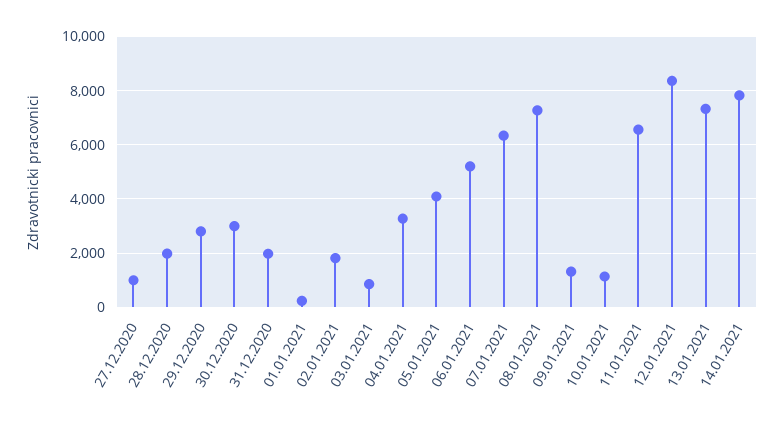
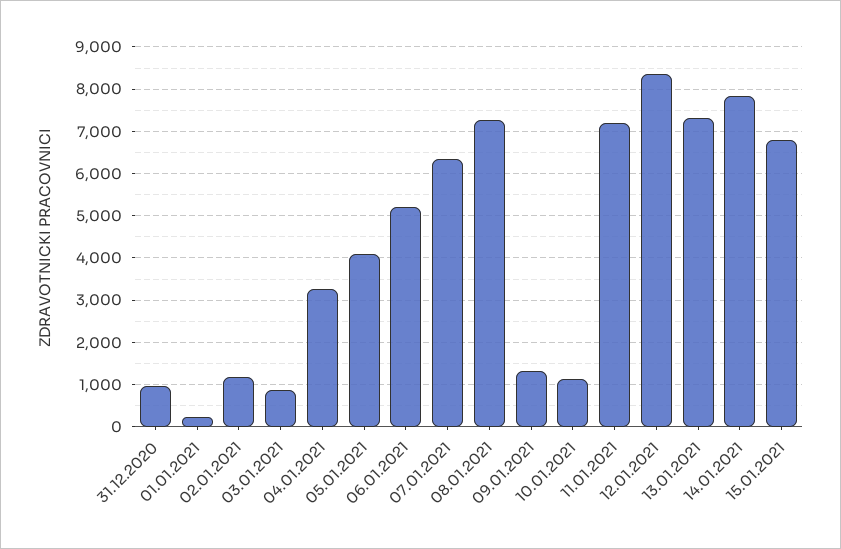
27.12.2020: 1000 -> none
28.12.2020: 2000 -> none
29.12.2020: 2750 -> none
30.12.2020: 3000 -> none
31.12.2020: 2000 -> 1000
02.01.2021: 1750 -> 1200
11.01.2021: 6500 -> 7200
15.01.2021: none -> 6800

